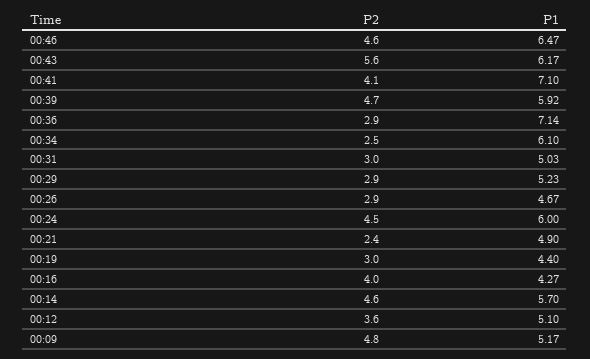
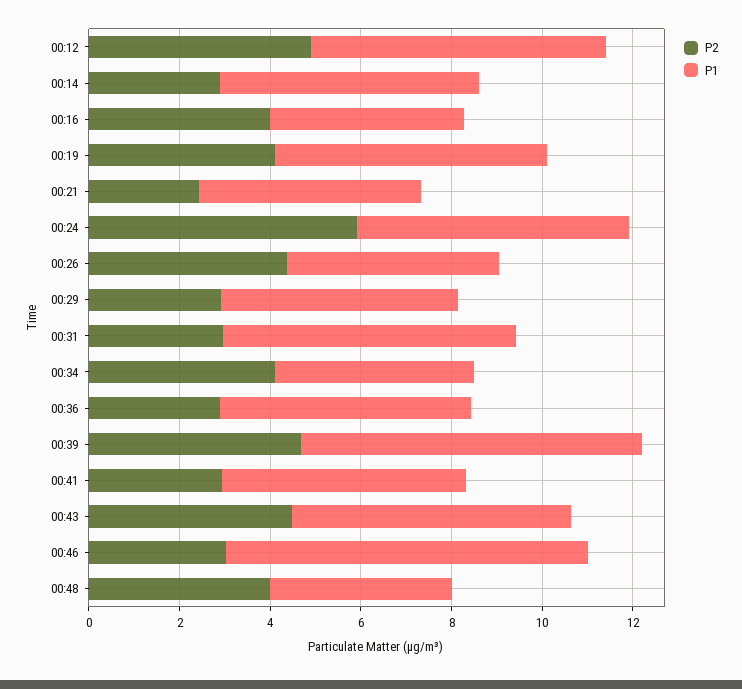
P2, 00:46: 4.6 -> 3
P1, 00:46: 6.47 -> 8
P2, 00:43: 5.6 -> 4.5
P2, 00:41: 4.1 -> 3
P1, 00:41: 7.1 -> 5.5
P1, 00:39: 5.92 -> 7.5
P1, 00:36: 7.14 -> 5.5
P2, 00:34: 2.5 -> 4
P1, 00:34: 6.1 -> 4.5
P1, 00:31: 5.03 -> 6.5
P2, 00:26: 2.9 -> 4.5
P2, 00:24: 4.5 -> 6
P2, 00:19: 3 -> 4
P1, 00:19: 4.4 -> 6
P2, 00:14: 4.6 -> 3
P2, 00:12: 3.6 -> 5
P1, 00:12: 5.1 -> 6.5
P2, 00:09: 4.8 -> none
P1, 00:09: 5.17 -> none
P2, 00:48: none -> 4
P1, 00:48: none -> 4

